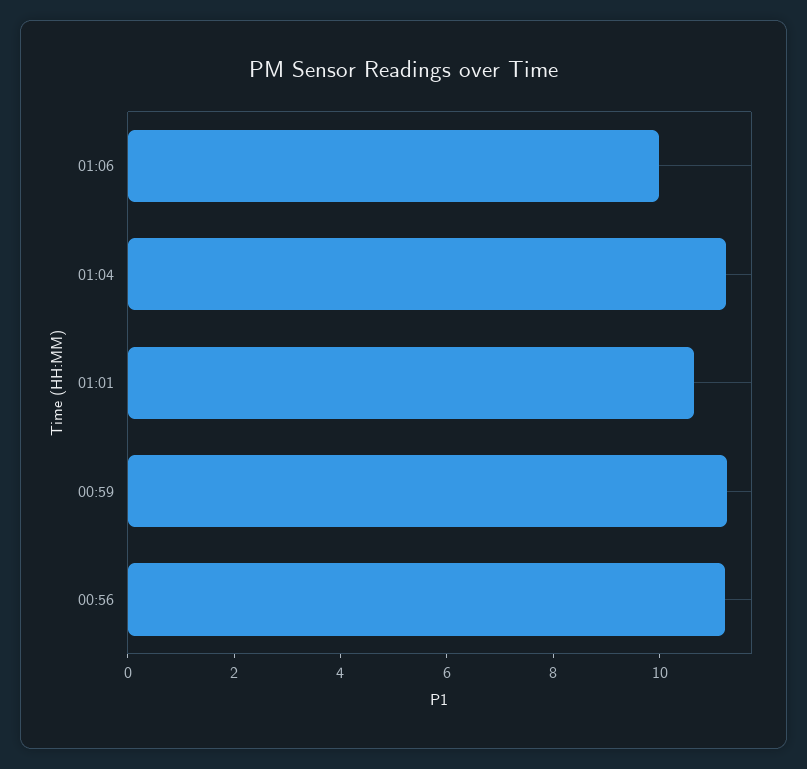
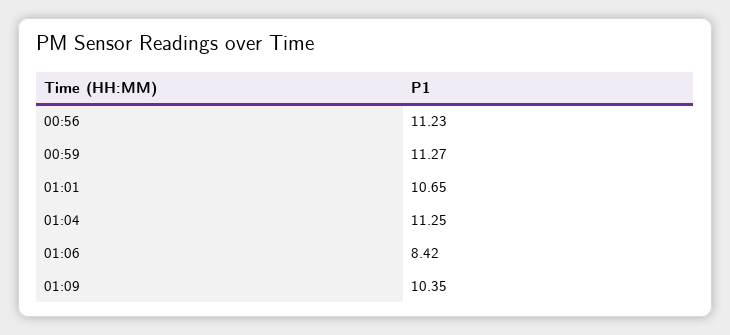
01:06: 10 -> 8.42
01:09: none -> 10.35

